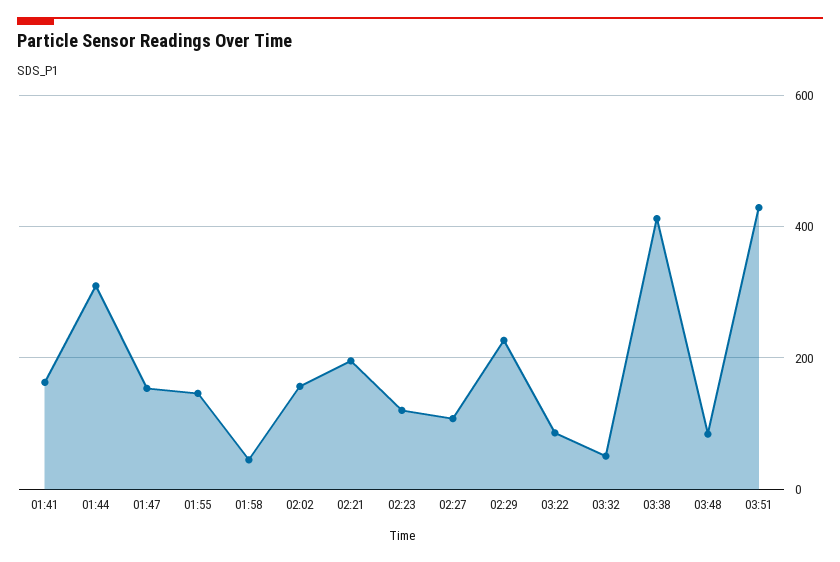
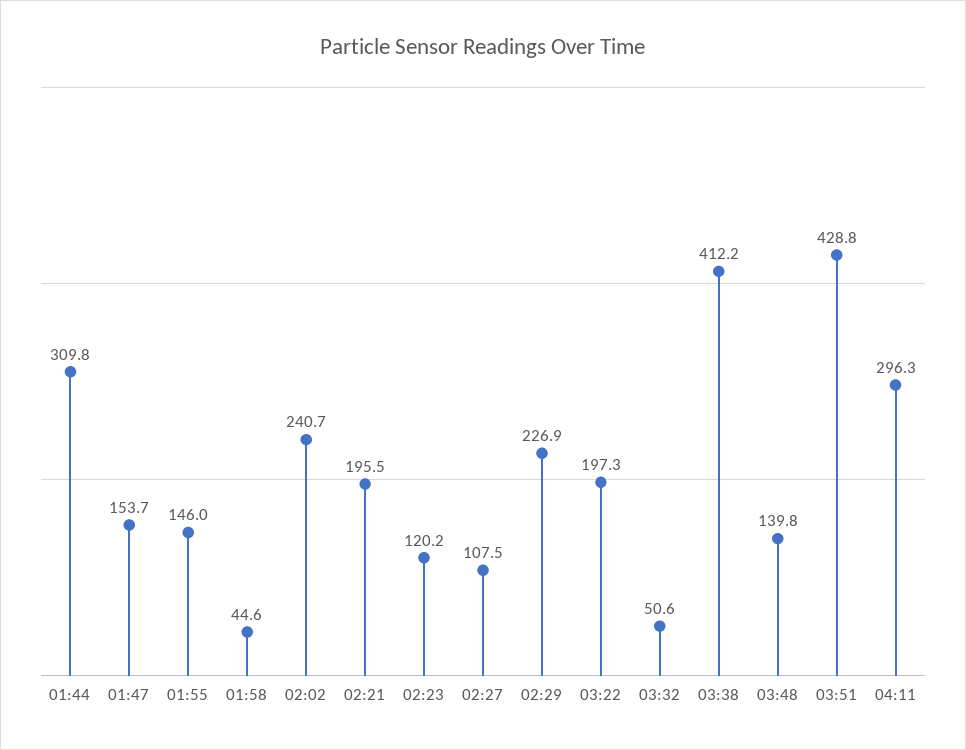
01:41: 160 -> none
02:02: 160 -> 240.7
03:22: 80 -> 197.3
03:48: 80 -> 139.8
04:11: none -> 296.3

